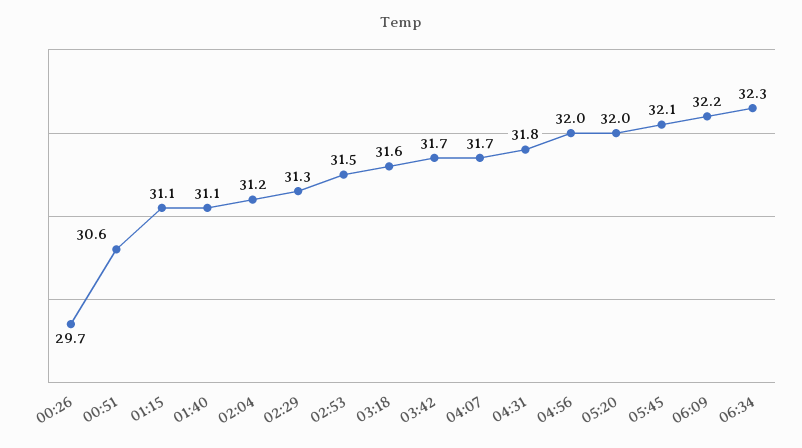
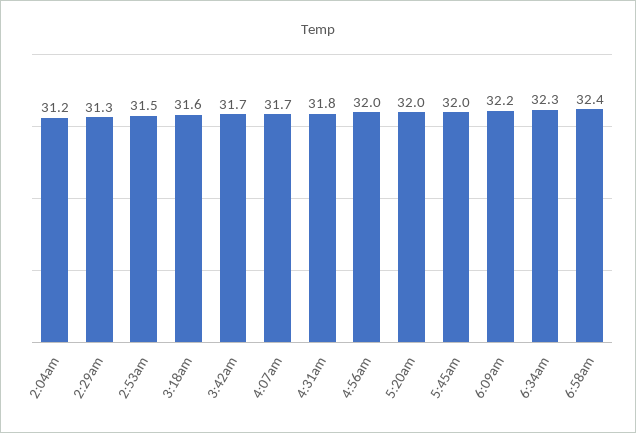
00:26: 29.7 -> none
00:51: 30.6 -> none
01:15: 31.1 -> none
01:40: 31.1 -> none
05:45: 32.1 -> 32
6:58am: none -> 32.4

